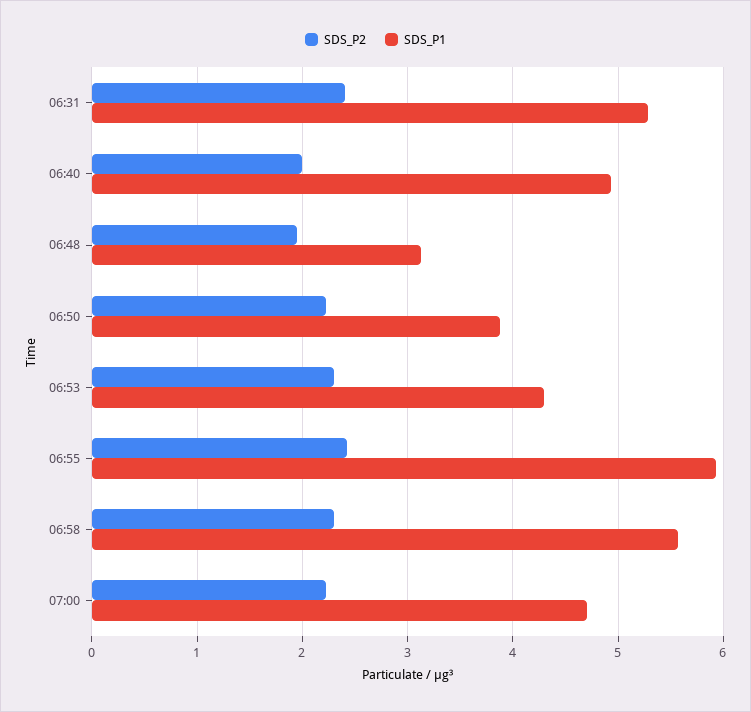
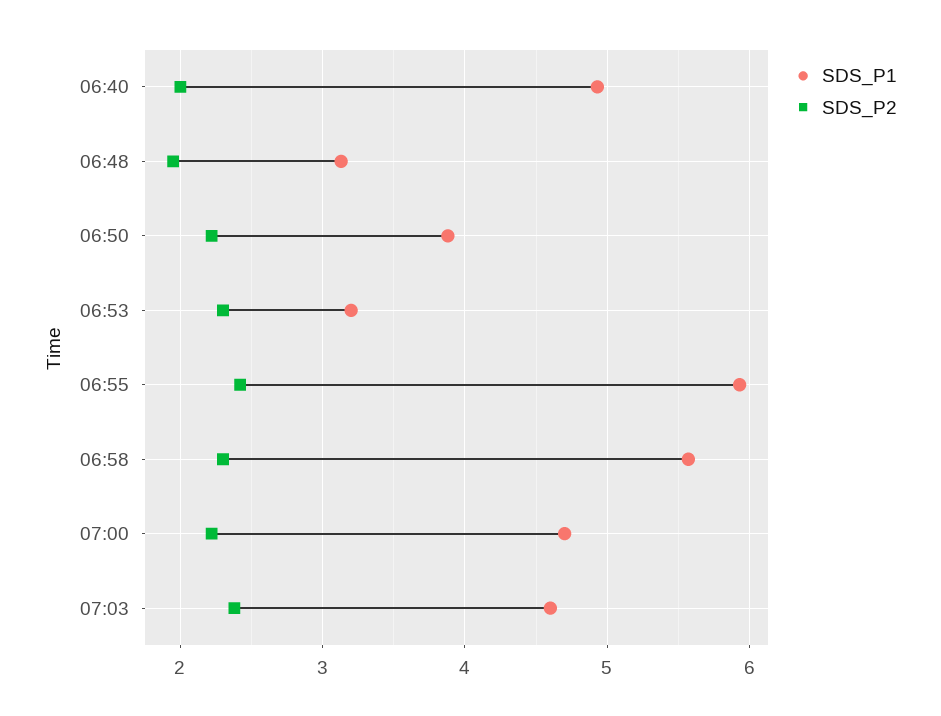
SDS_P2, 06:31: 2.4 -> none
SDS_P1, 06:31: 5.3 -> none
SDS_P1, 06:53: 4.3 -> 3.2
SDS_P1, 07:03: none -> 4.6
SDS_P2, 07:03: none -> 2.4

